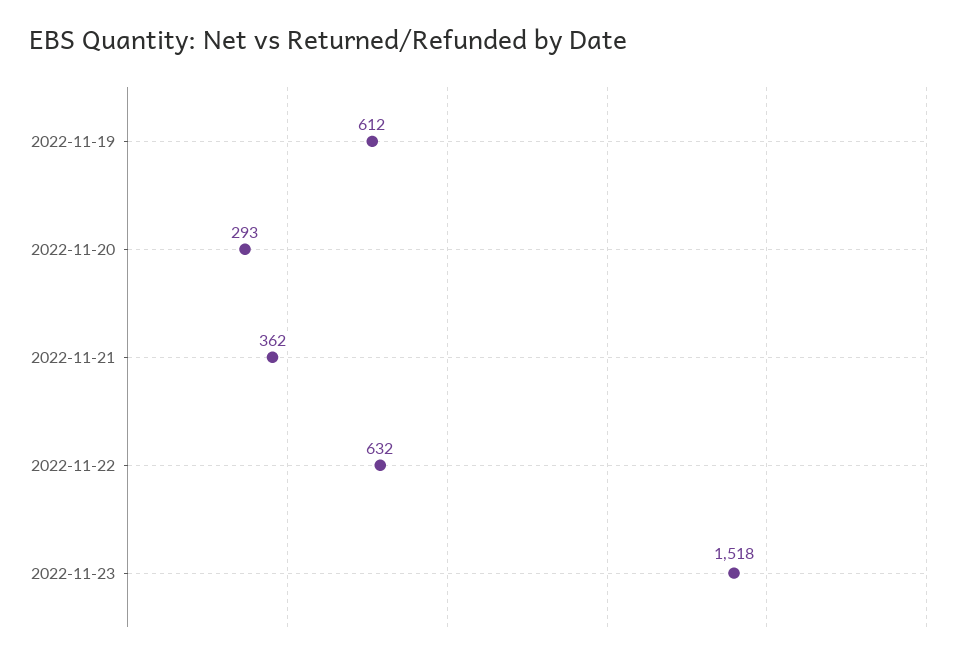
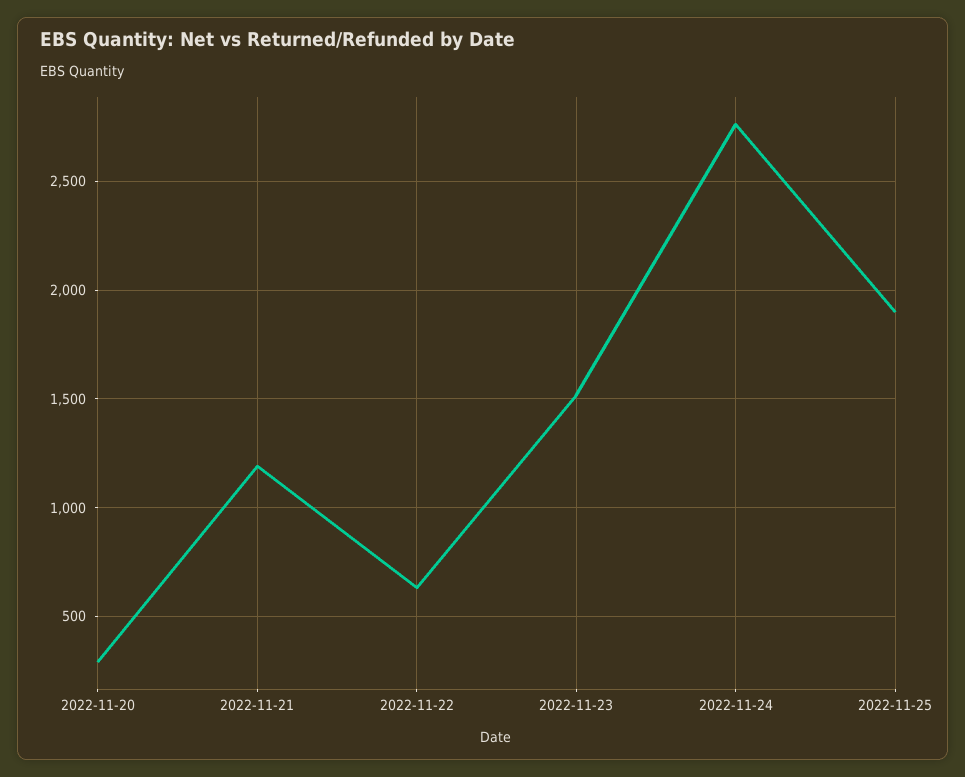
2022-11-19: 612 -> none
2022-11-21: 362 -> 1200
2022-11-24: none -> 2750
2022-11-25: none -> 1900

